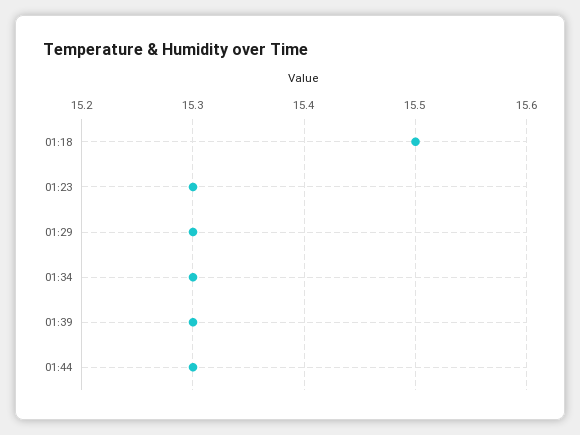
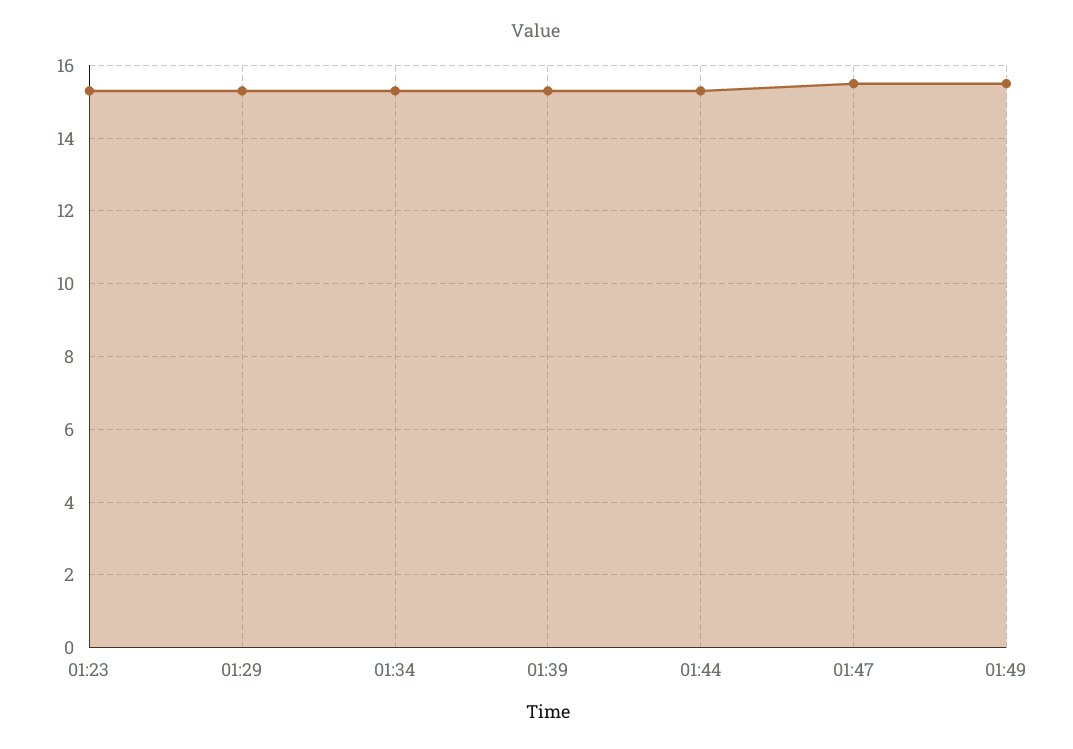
01:18: 15.5 -> none
01:47: none -> 15.5
01:49: none -> 15.5

